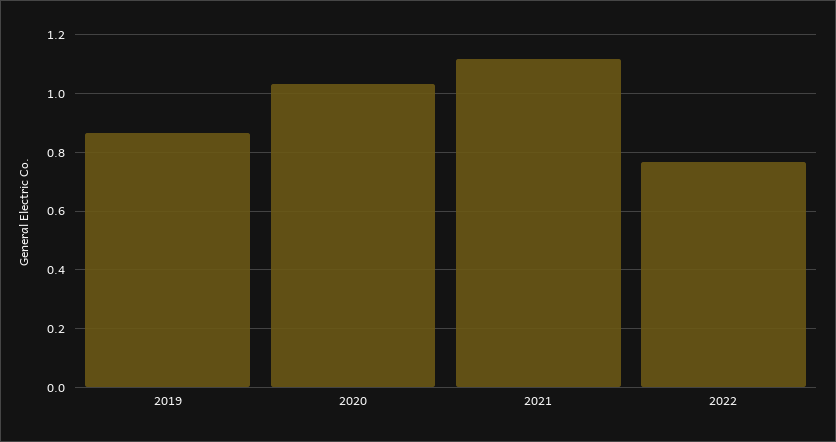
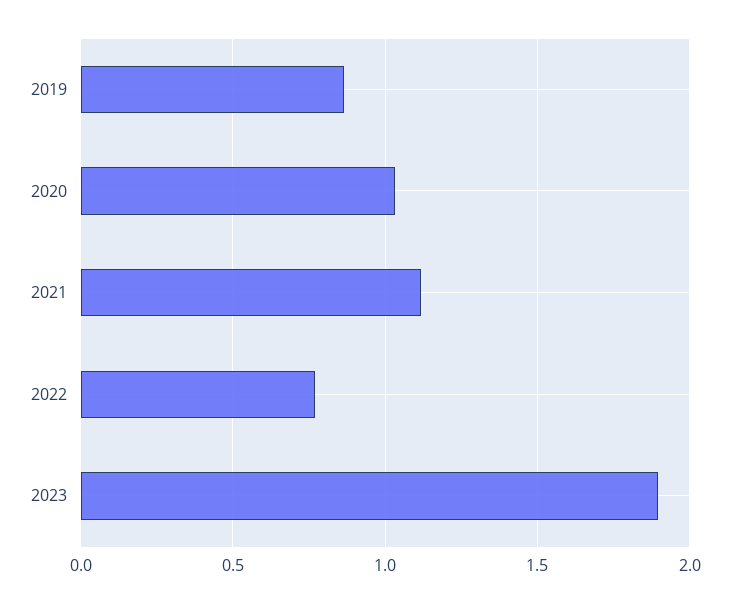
2023: none -> 1.9

